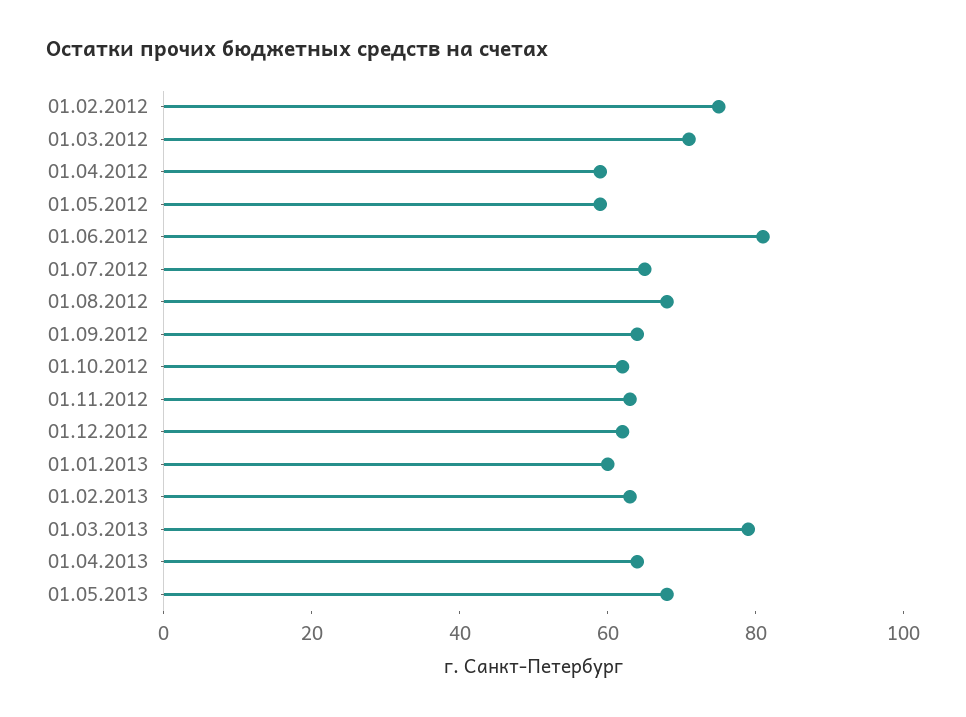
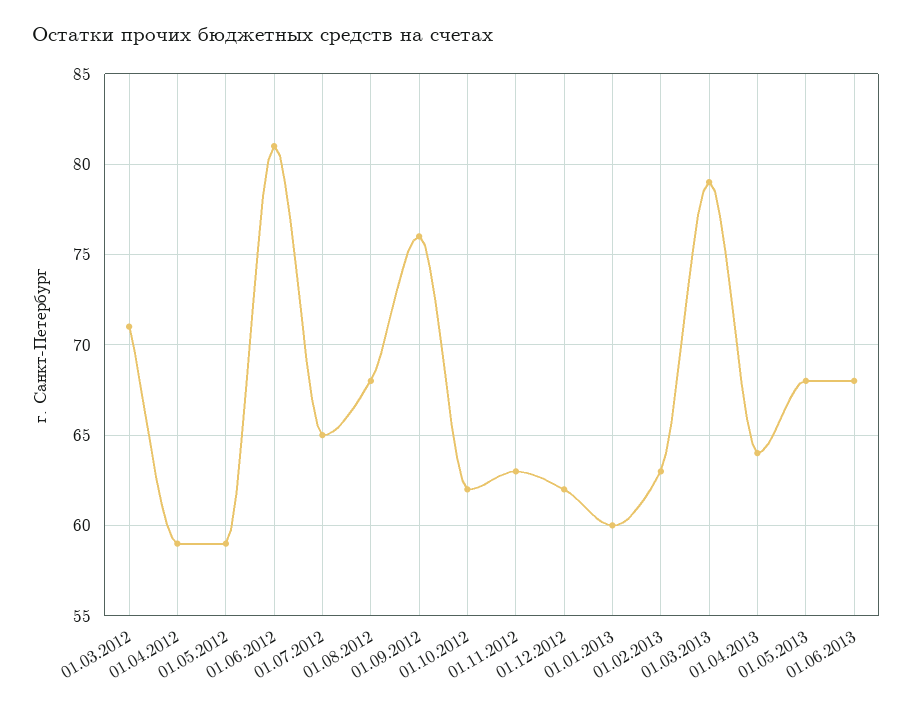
01.02.2012: 75 -> none
01.09.2012: 65 -> 76
01.06.2013: none -> 68

